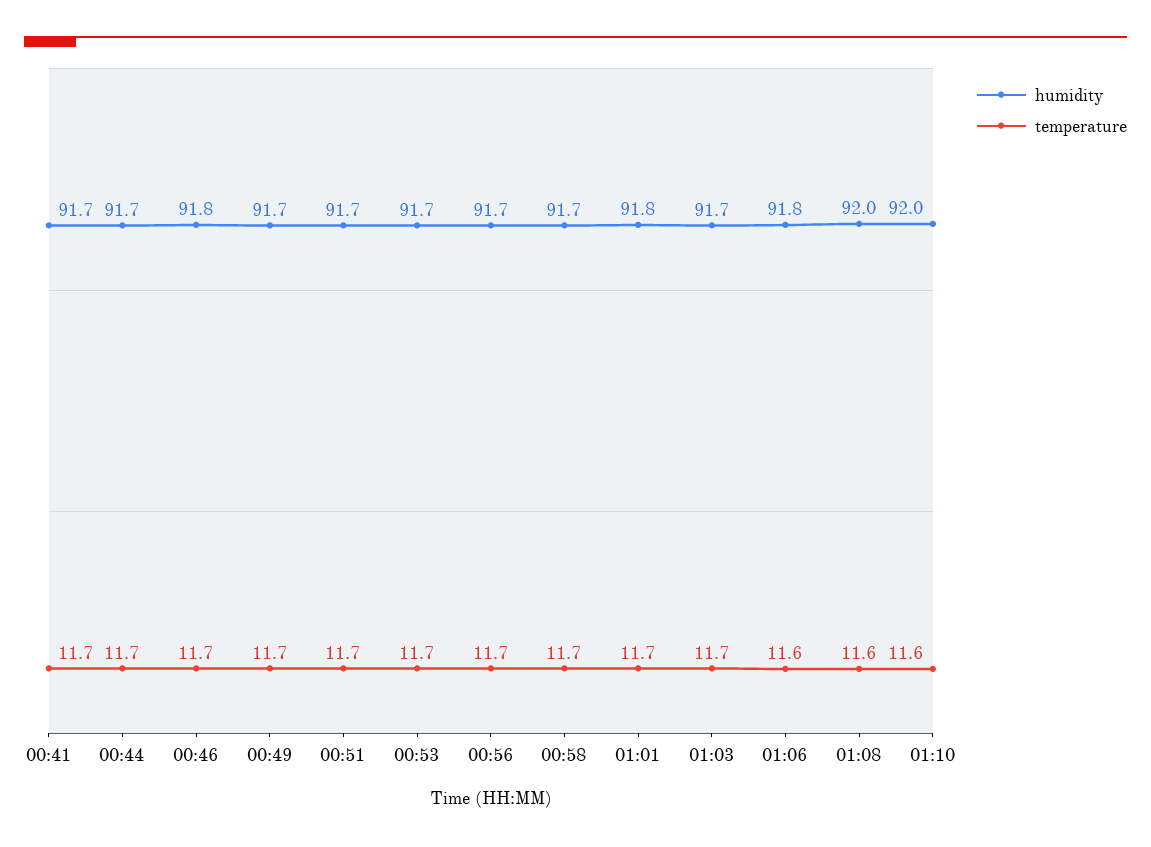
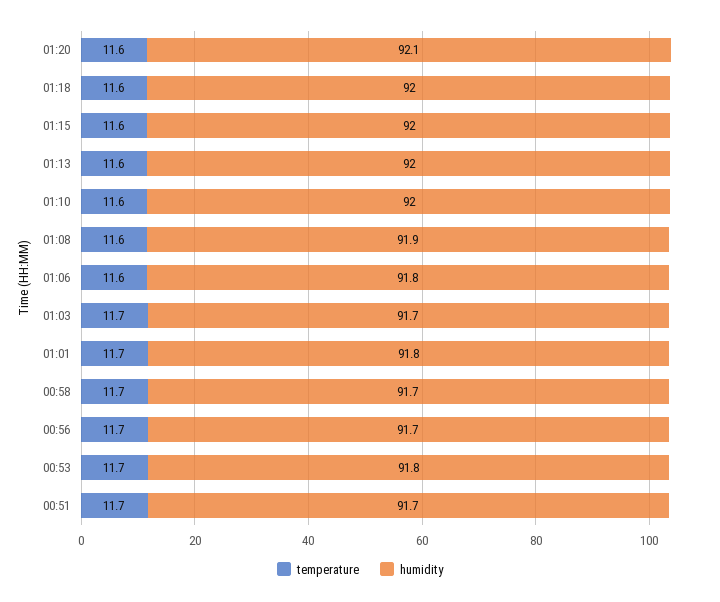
humidity, 00:41: 91.7 -> none
temperature, 00:41: 11.7 -> none
humidity, 00:44: 91.7 -> none
temperature, 00:44: 11.7 -> none
humidity, 00:46: 91.8 -> none
temperature, 00:46: 11.7 -> none
humidity, 00:49: 91.7 -> none
temperature, 00:49: 11.7 -> none
humidity, 00:53: 91.7 -> 91.8
humidity, 01:08: 92 -> 91.9
temperature, 01:20: none -> 11.6
humidity, 01:20: none -> 92.1
temperature, 01:18: none -> 11.6
humidity, 01:18: none -> 92
temperature, 01:15: none -> 11.6
humidity, 01:15: none -> 92
temperature, 01:13: none -> 11.6
humidity, 01:13: none -> 92

